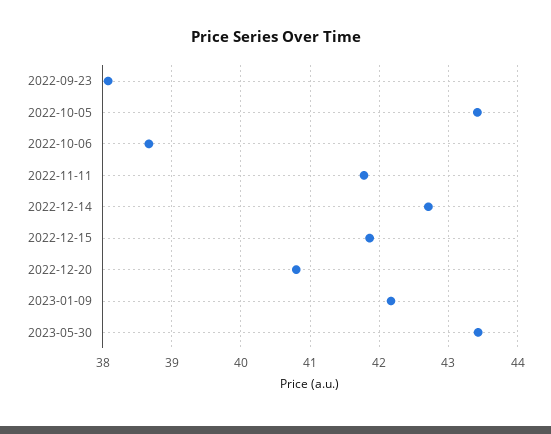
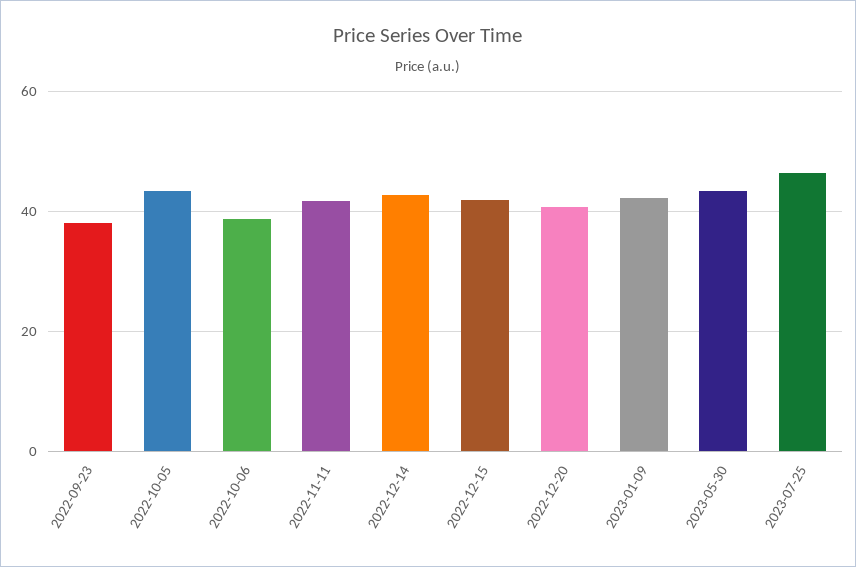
2023-07-25: none -> 46

